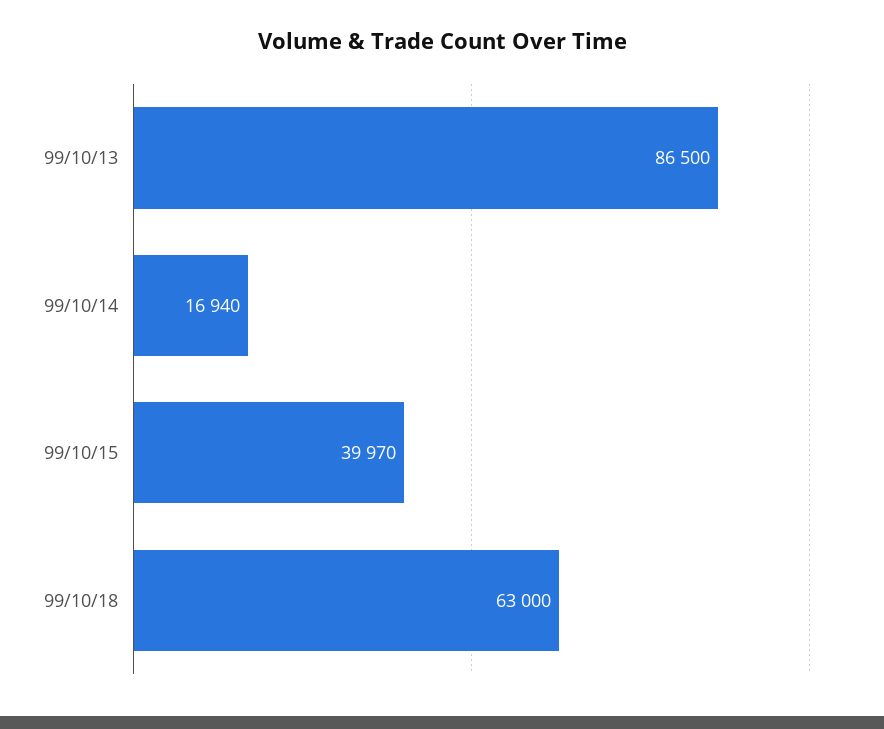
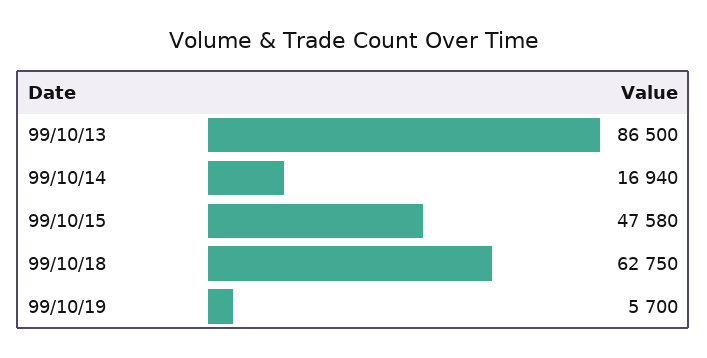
99/10/15: 39970 -> 47580
99/10/18: 63000 -> 62750
99/10/19: none -> 5700

